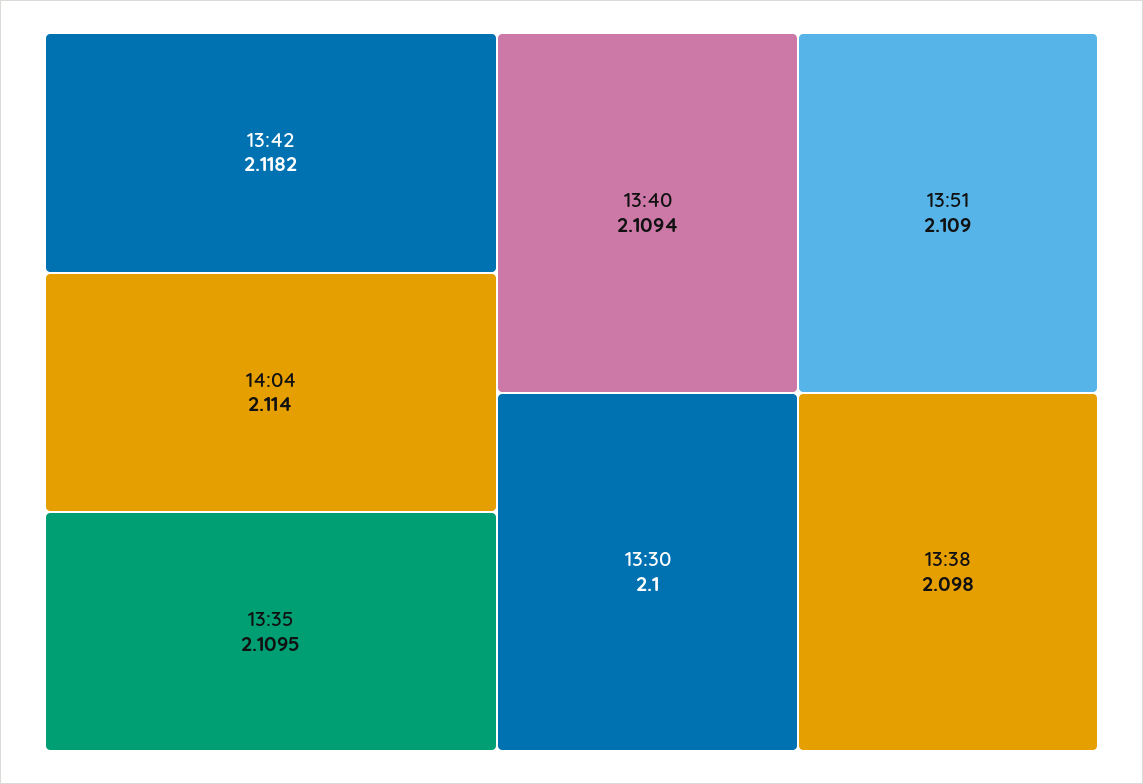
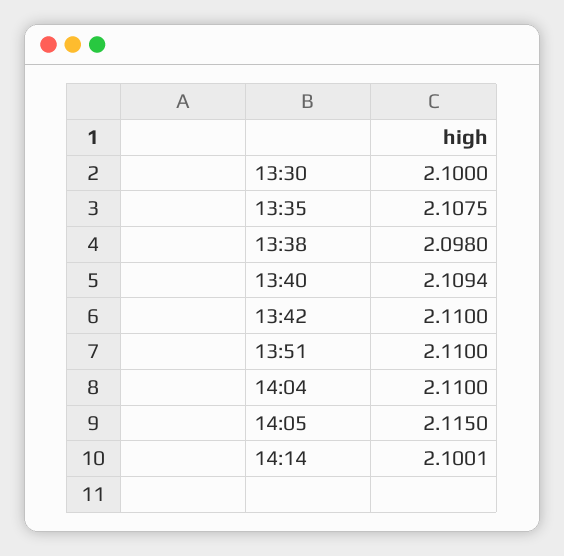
13:42: 2.1182 -> 2.11
14:04: 2.114 -> 2.11
13:35: 2.1095 -> 2.1075
13:51: 2.109 -> 2.11
14:05: none -> 2.115
14:14: none -> 2.1001

